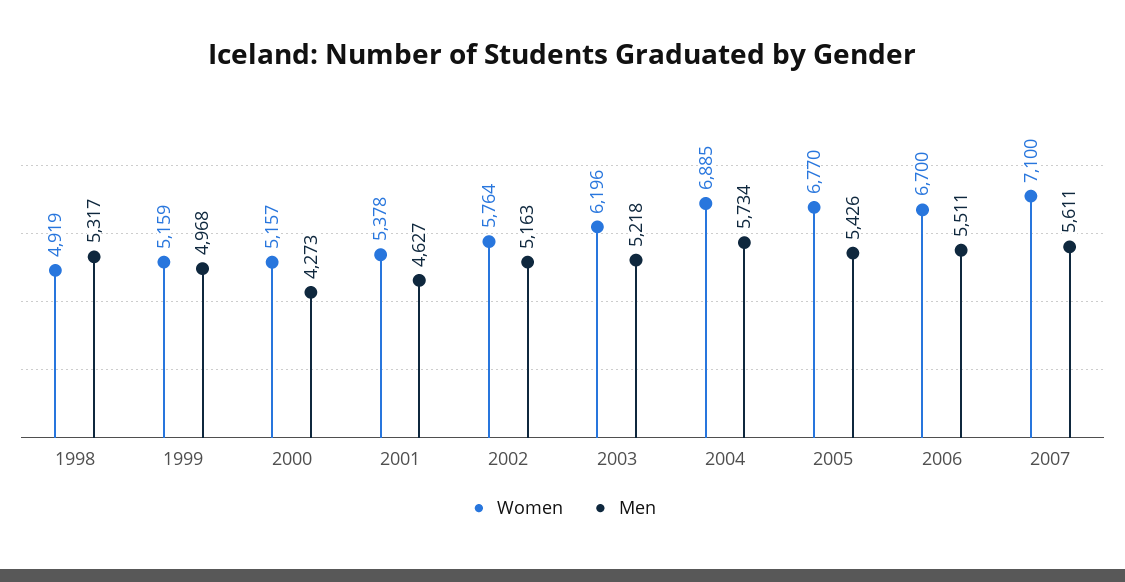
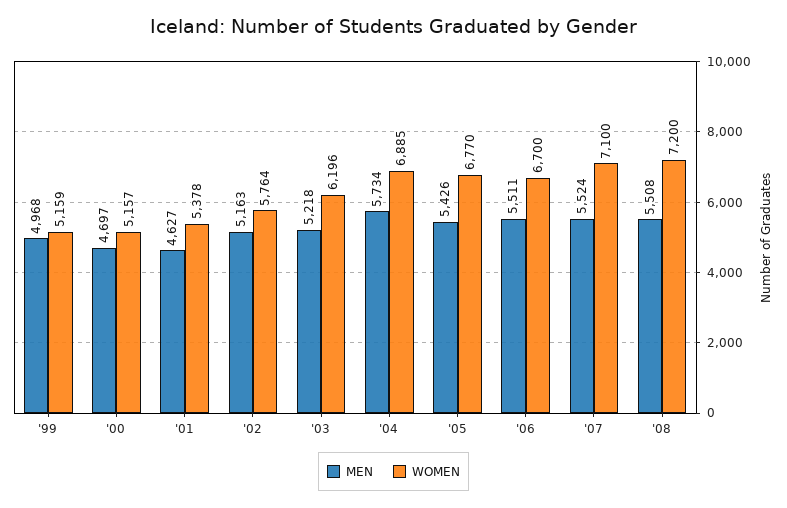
Women, 1998: 4919 -> none
Men, 1998: 5317 -> none
Men, 2000: 4273 -> 4697
Men, 2007: 5611 -> 5524
Men, '08: none -> 5508
Women, '08: none -> 7200

